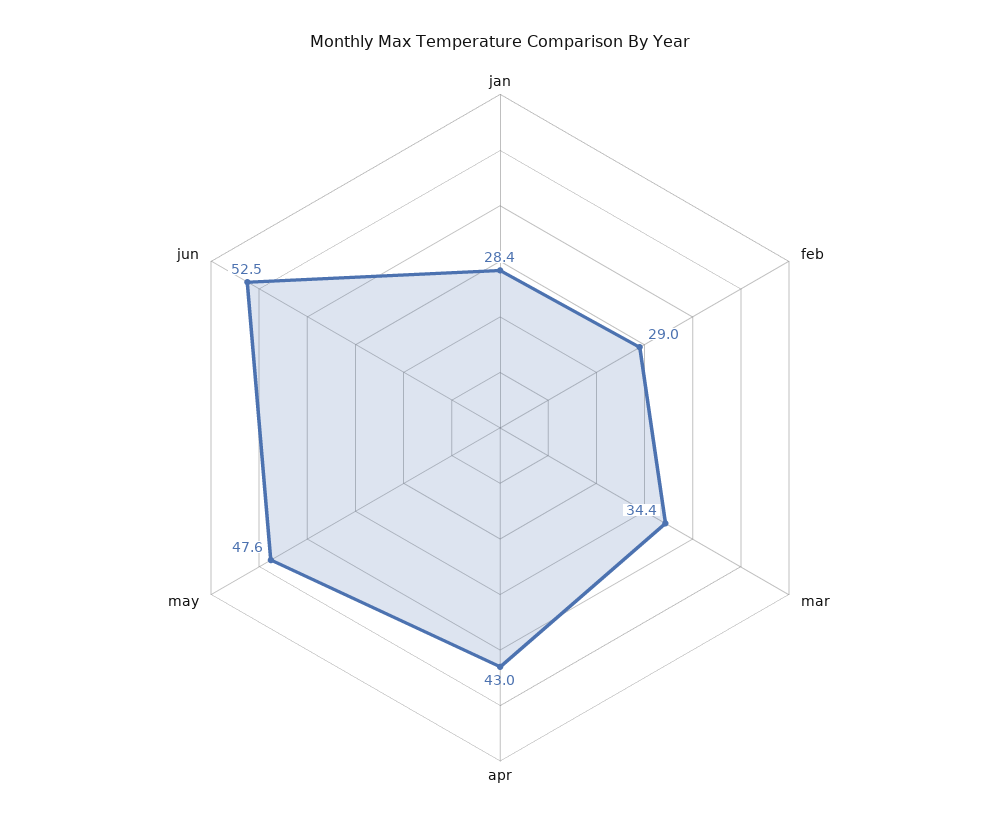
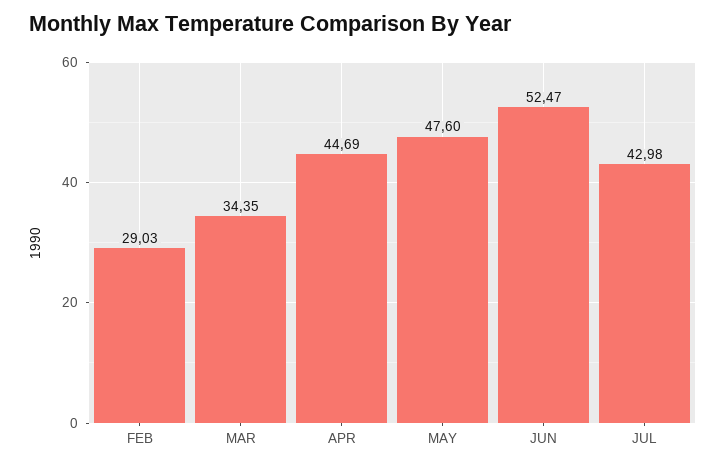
jan: 28.4 -> none
apr: 43 -> 44.69
JUL: none -> 42.98

